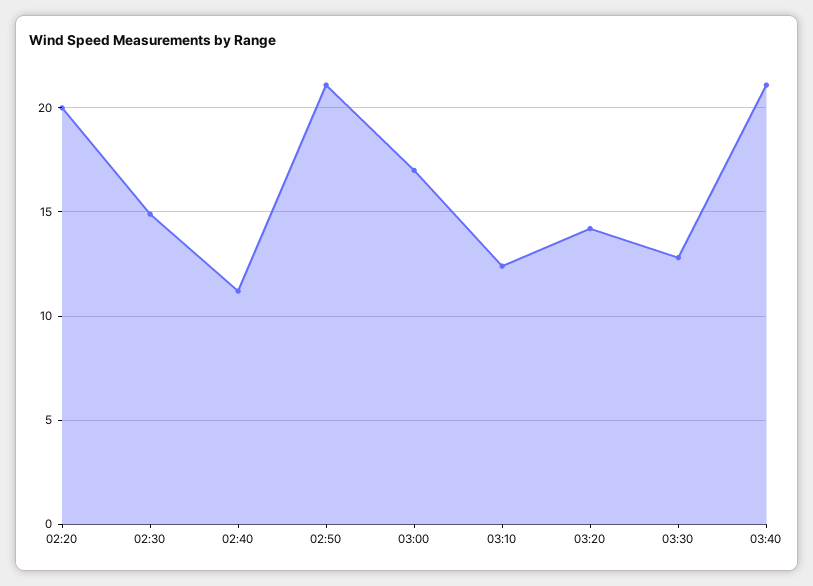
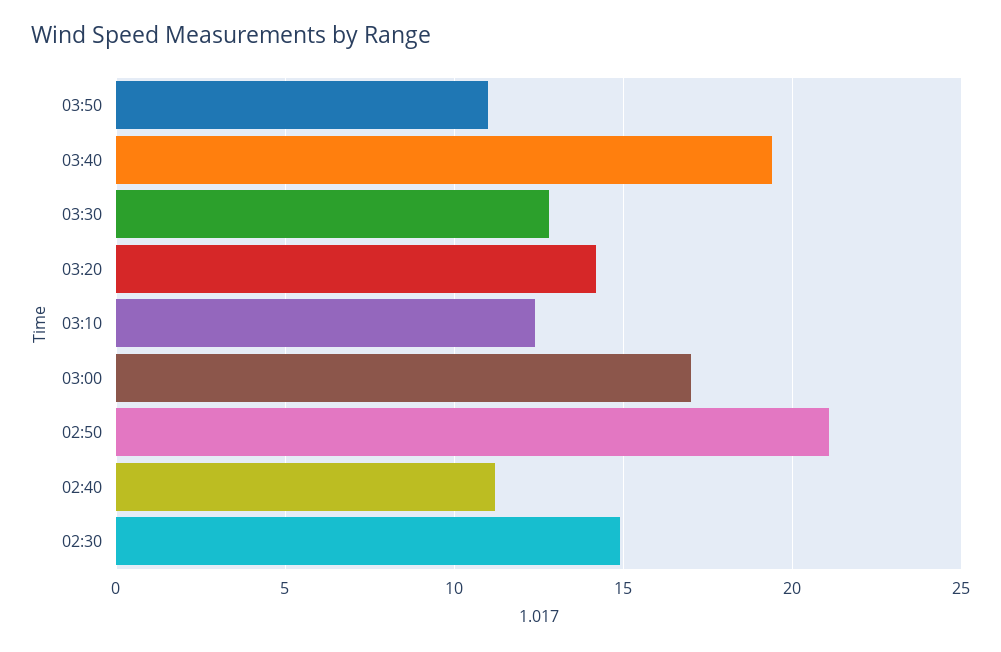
02:20: 20 -> none
03:40: 21 -> 19.5
03:50: none -> 11

